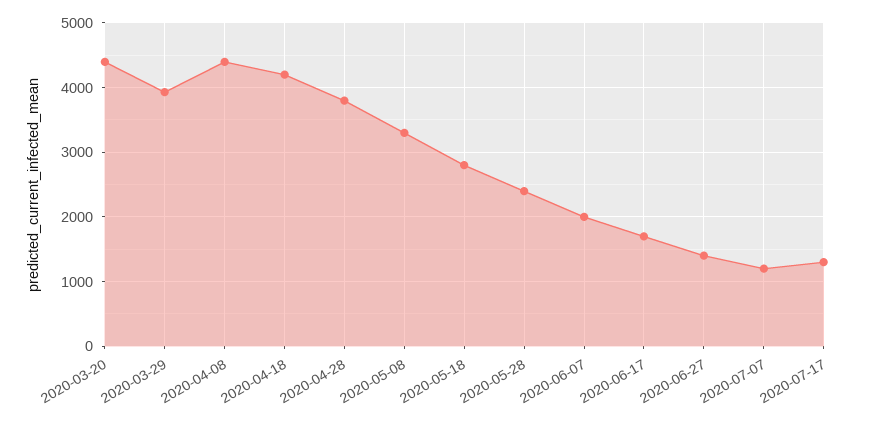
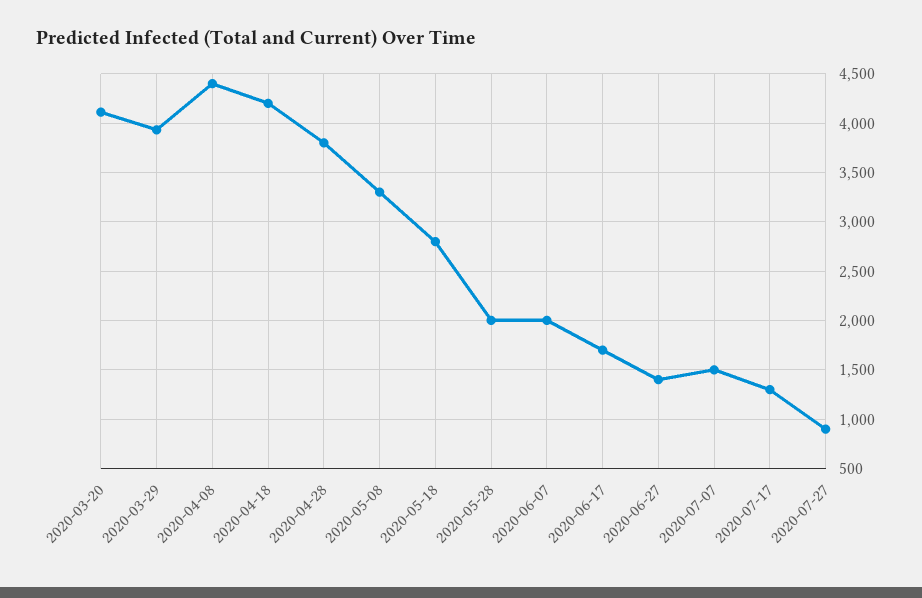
2020-03-20: 4400 -> 4100
2020-05-28: 2400 -> 2000
2020-07-07: 1200 -> 1500
2020-07-27: none -> 900

